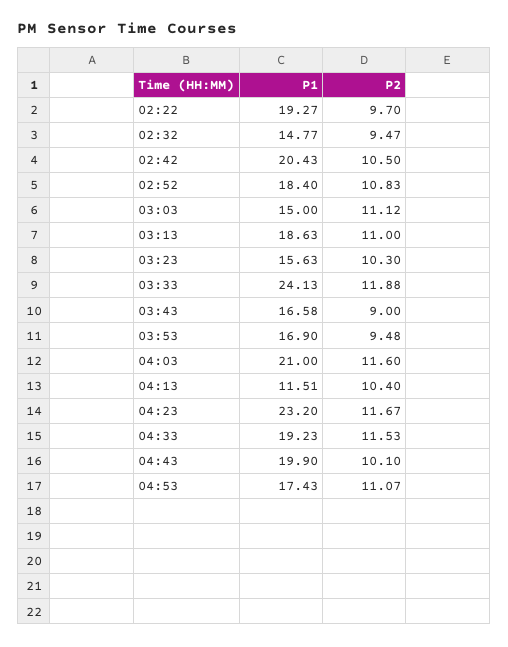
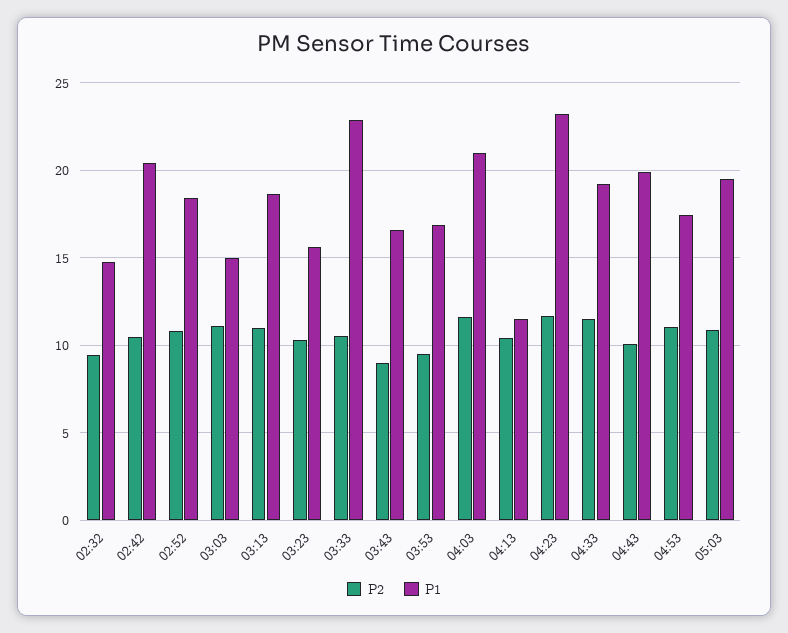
P1, 02:22: 19.27 -> none
P2, 02:22: 9.7 -> none
P1, 03:33: 24.13 -> 23
P2, 03:33: 11.88 -> 10.5
P2, 05:03: none -> 11
P1, 05:03: none -> 19.5

